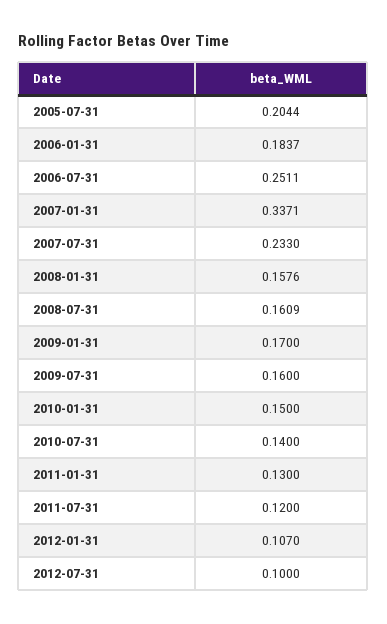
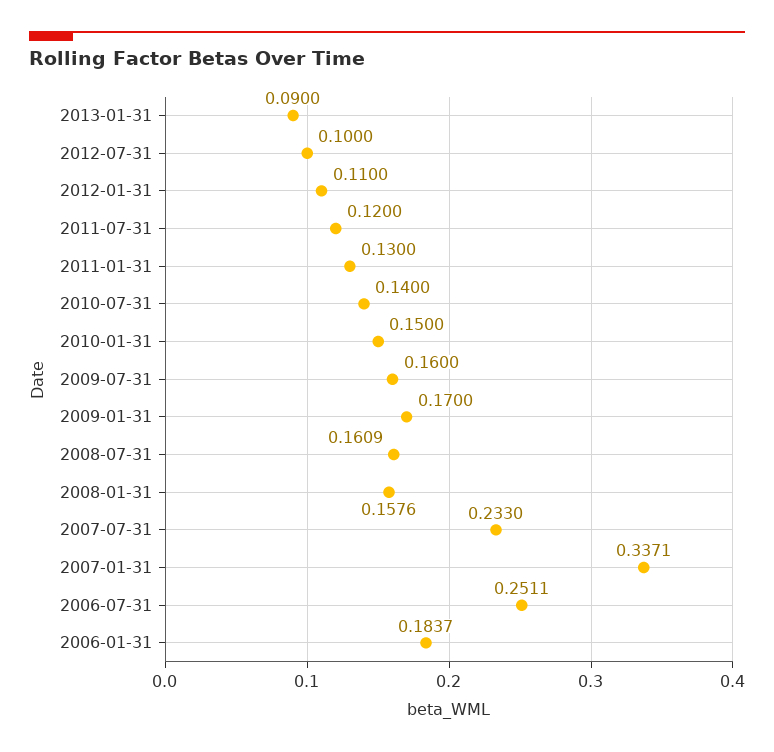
2005-07-31: 0.2044 -> none
2012-01-31: 0.107 -> 0.11
2013-01-31: none -> 0.09

